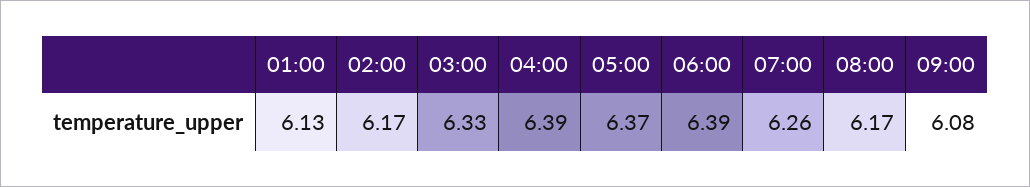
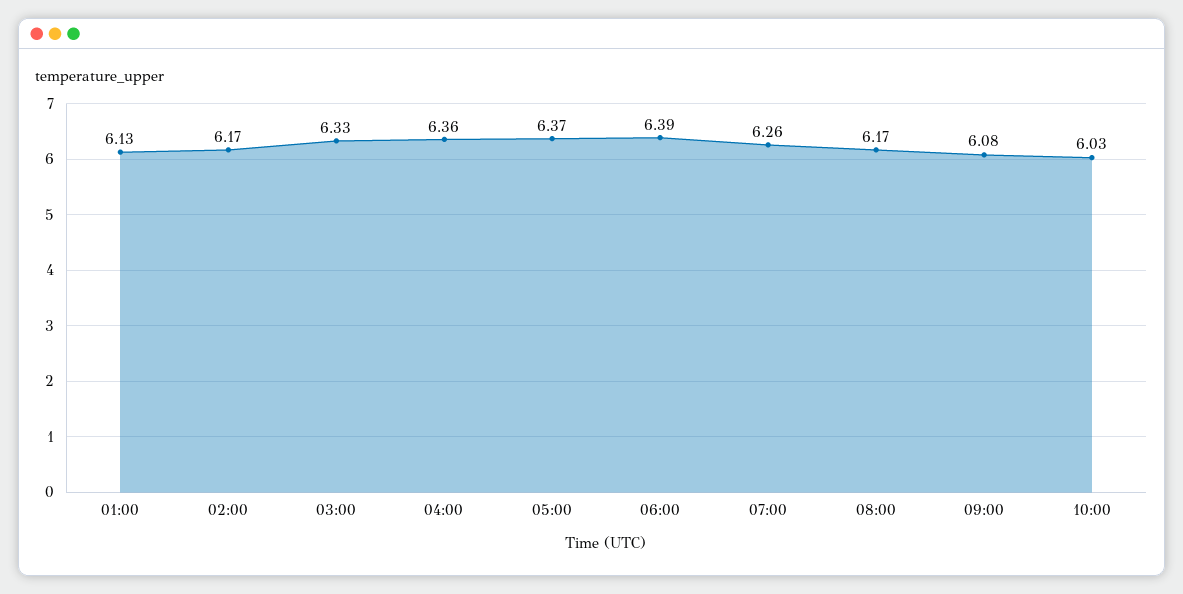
04:00: 6.39 -> 6.36
10:00: none -> 6.03

